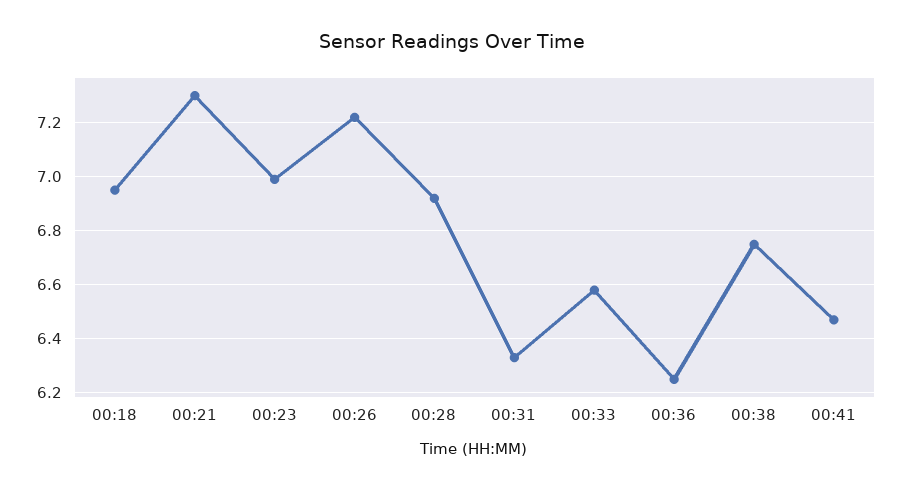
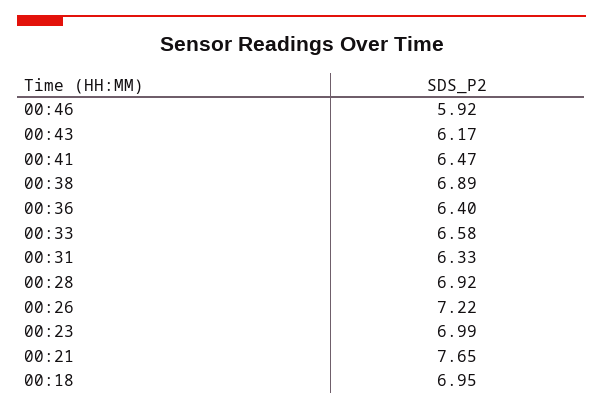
00:21: 7.3 -> 7.65
00:36: 6.25 -> 6.4
00:38: 6.75 -> 6.89
00:46: none -> 5.92
00:43: none -> 6.17

